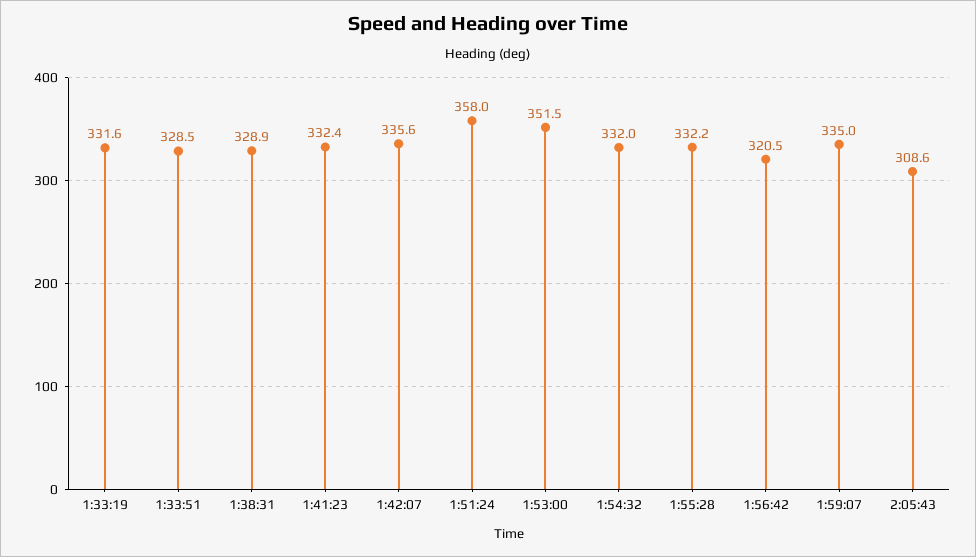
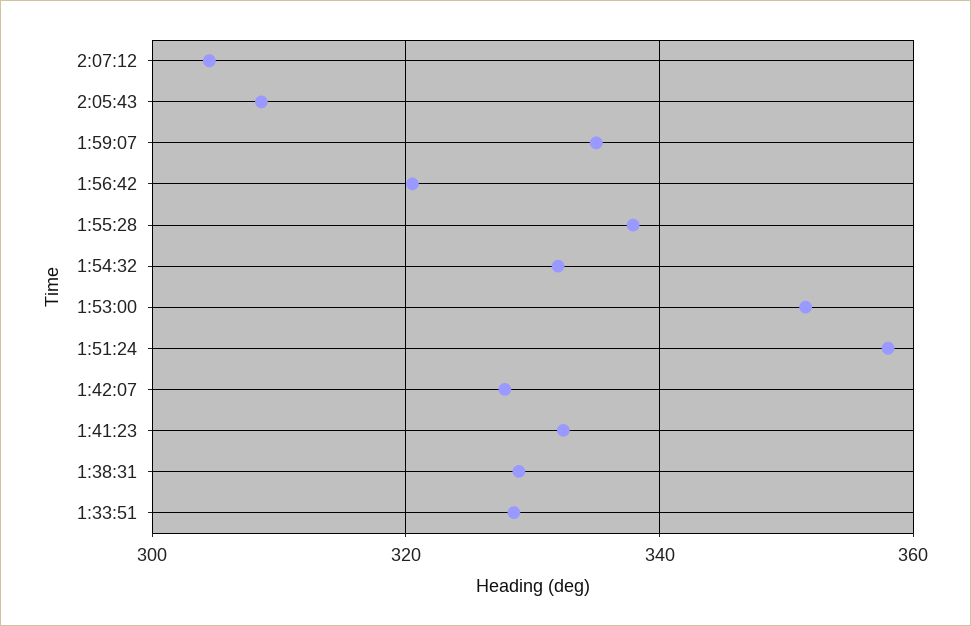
1:33:19: 331.6 -> none
1:42:07: 335.6 -> 328
1:55:28: 332.2 -> 338
2:07:12: none -> 304

